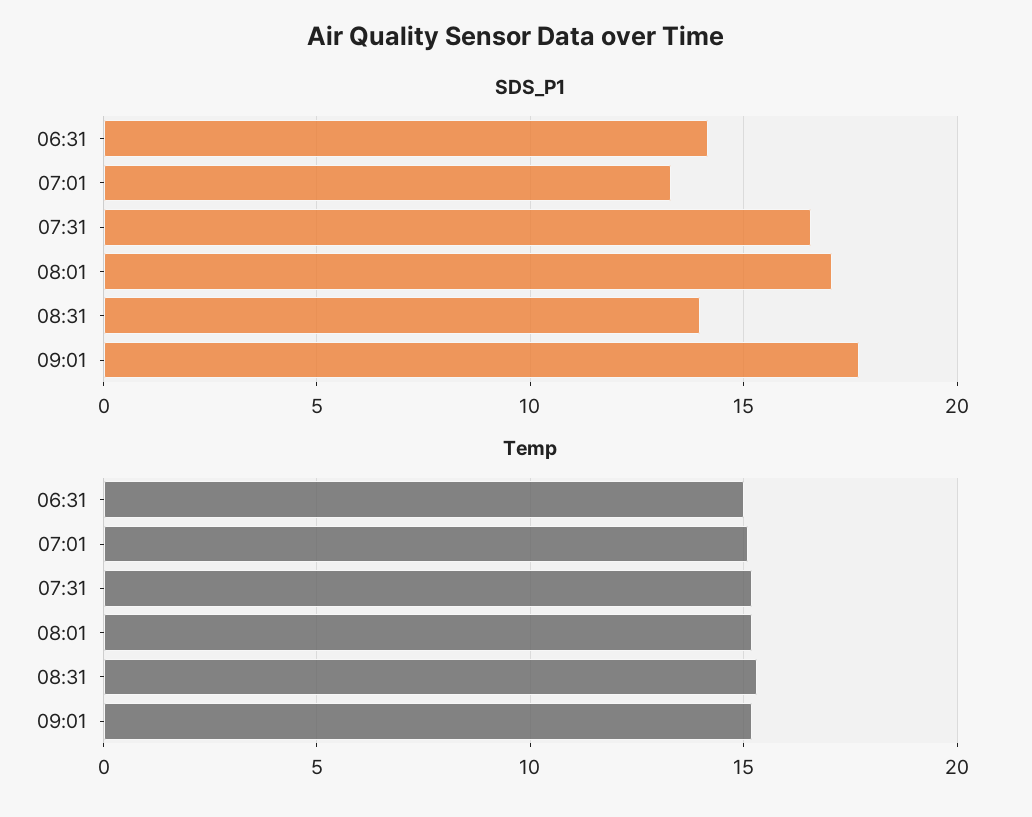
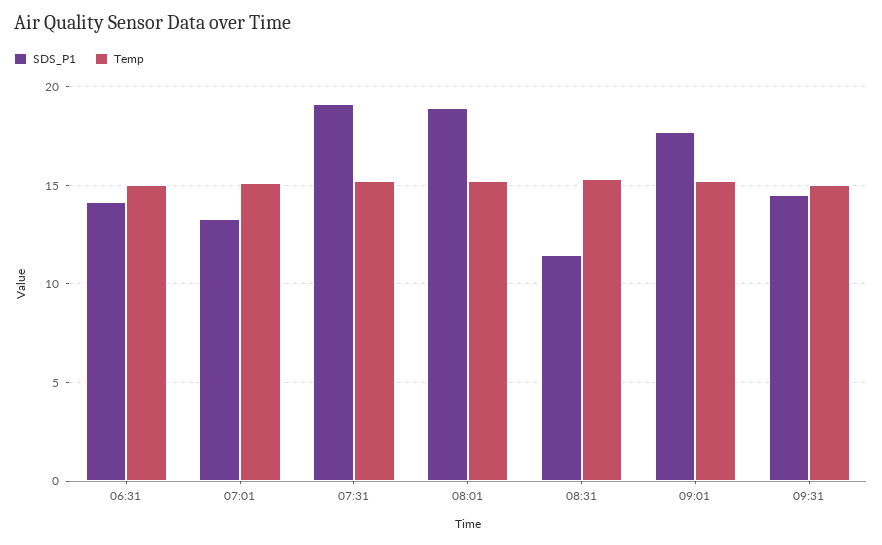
SDS_P1, 07:31: 16.5 -> 19
SDS_P1, 08:01: 17 -> 19
SDS_P1, 08:31: 14 -> 11.5
SDS_P1, 09:31: none -> 14.5
Temp, 09:31: none -> 15

